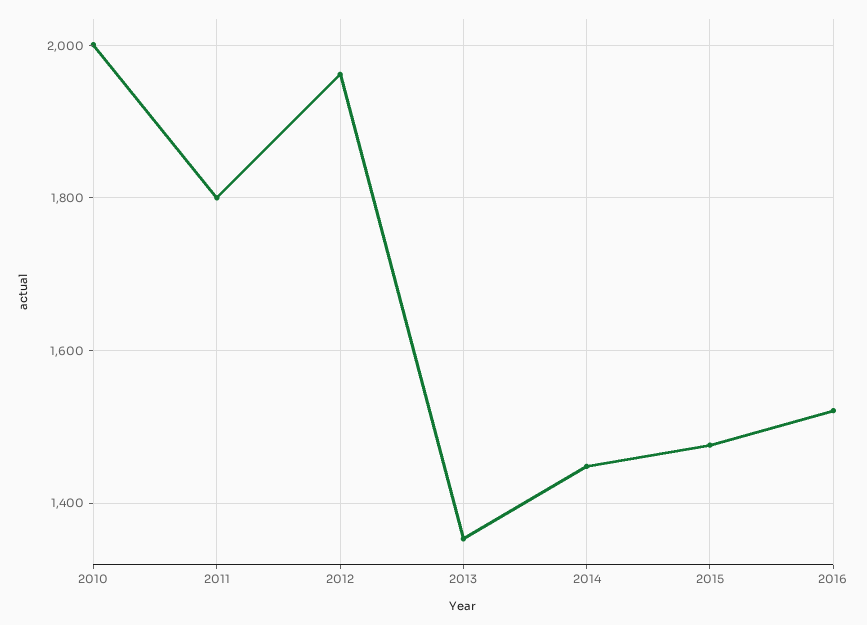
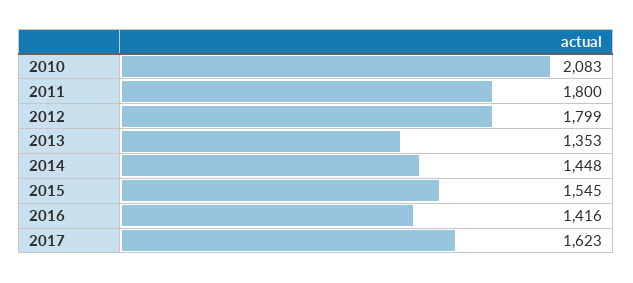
2010: 2000 -> 2083
2012: 1960 -> 1799
2015: 1480 -> 1545
2016: 1520 -> 1416
2017: none -> 1623

